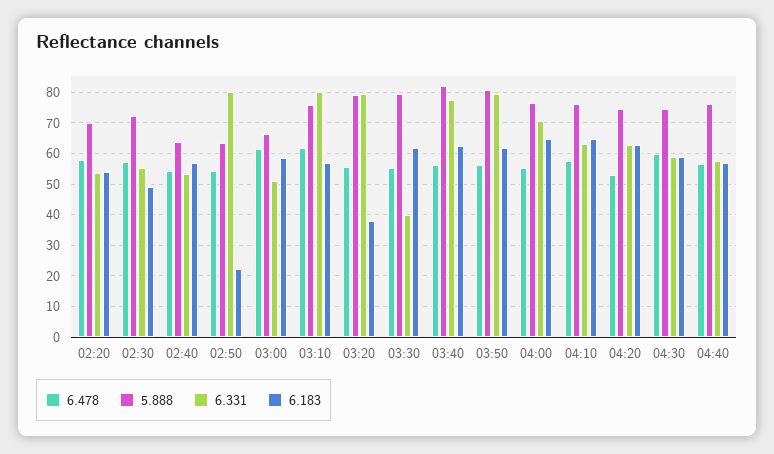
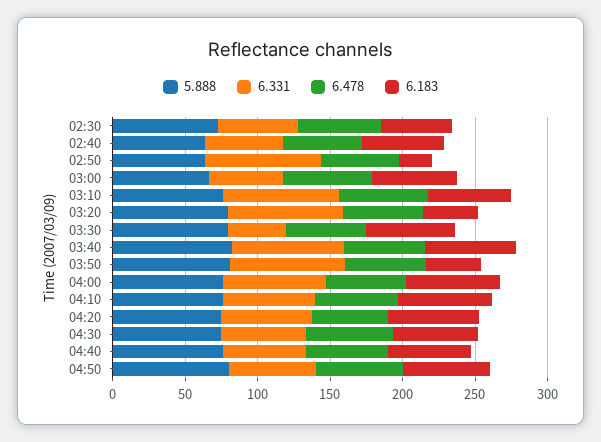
6.478, 02:20: 58 -> none
5.888, 02:20: 70 -> none
6.331, 02:20: 54 -> none
6.183, 02:20: 54 -> none
6.183, 03:50: 62 -> 40
5.888, 04:50: none -> 80
6.331, 04:50: none -> 60
6.478, 04:50: none -> 60
6.183, 04:50: none -> 60

